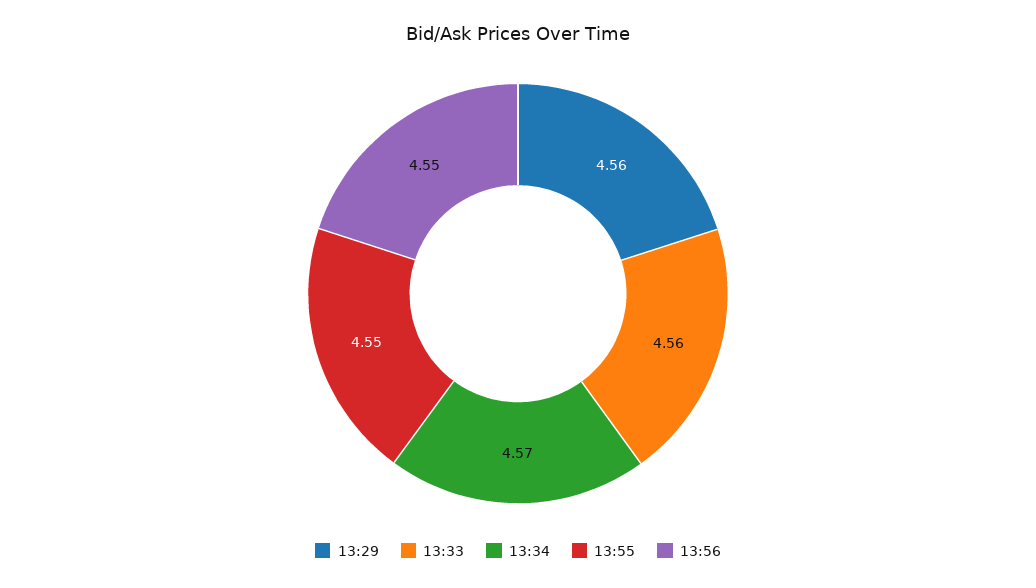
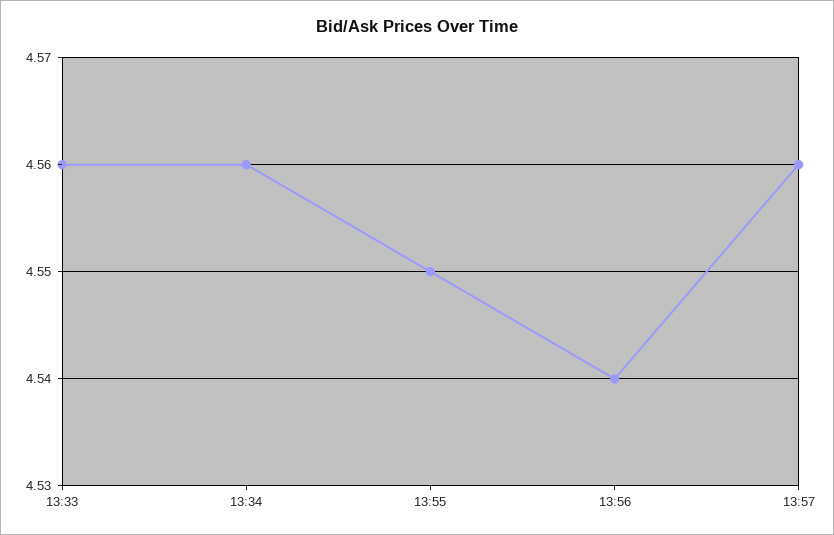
13:29: 4.56 -> none
13:34: 4.57 -> 4.56
13:56: 4.55 -> 4.54
13:57: none -> 4.56

